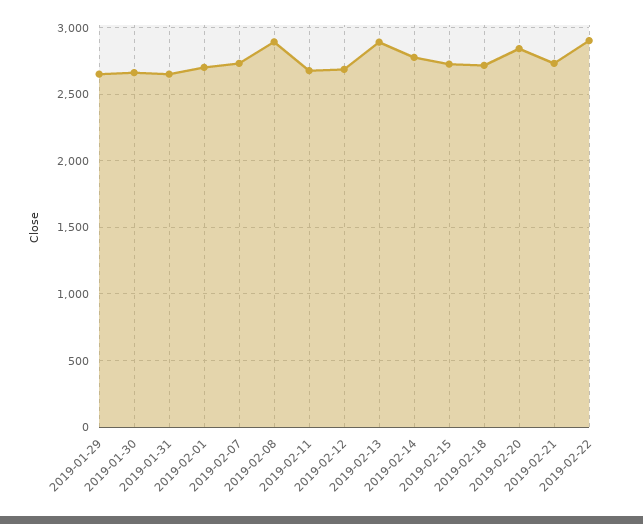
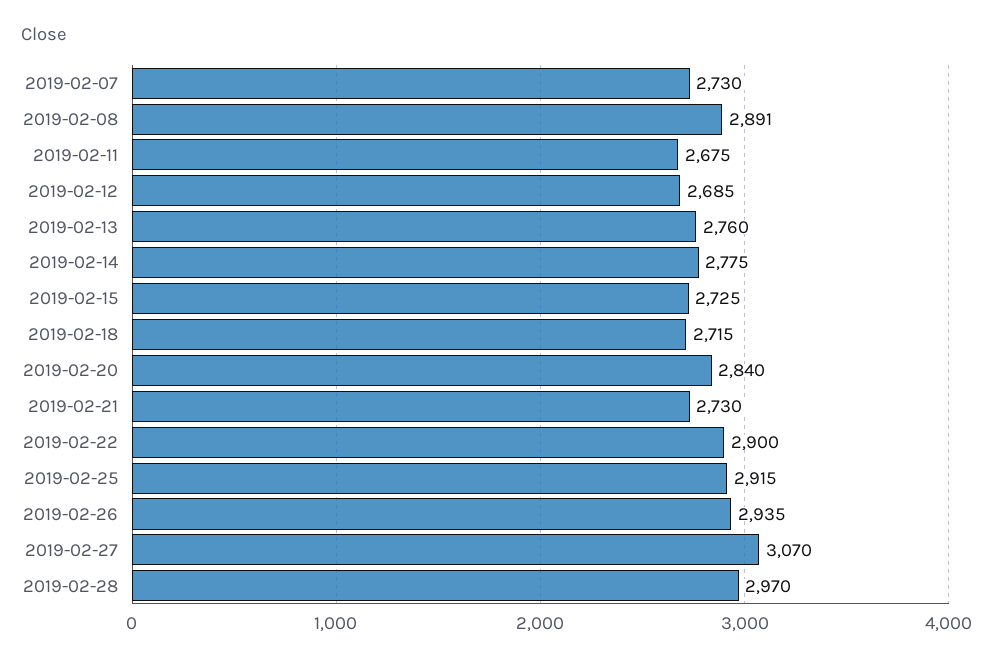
2019-01-29: 2650 -> none
2019-01-30: 2650 -> none
2019-01-31: 2650 -> none
2019-02-01: 2700 -> none
2019-02-13: 2900 -> 2760
2019-02-25: none -> 2915
2019-02-26: none -> 2935
2019-02-27: none -> 3070
2019-02-28: none -> 2970

